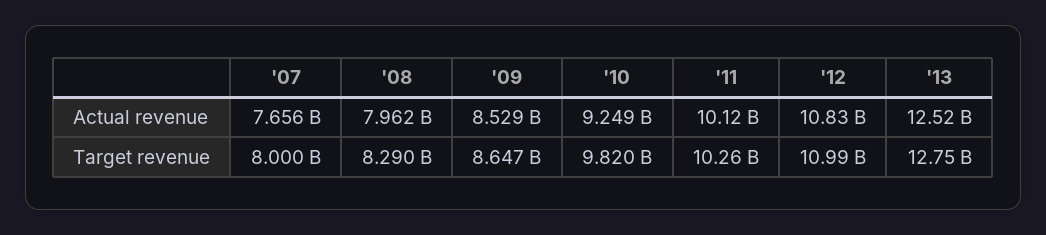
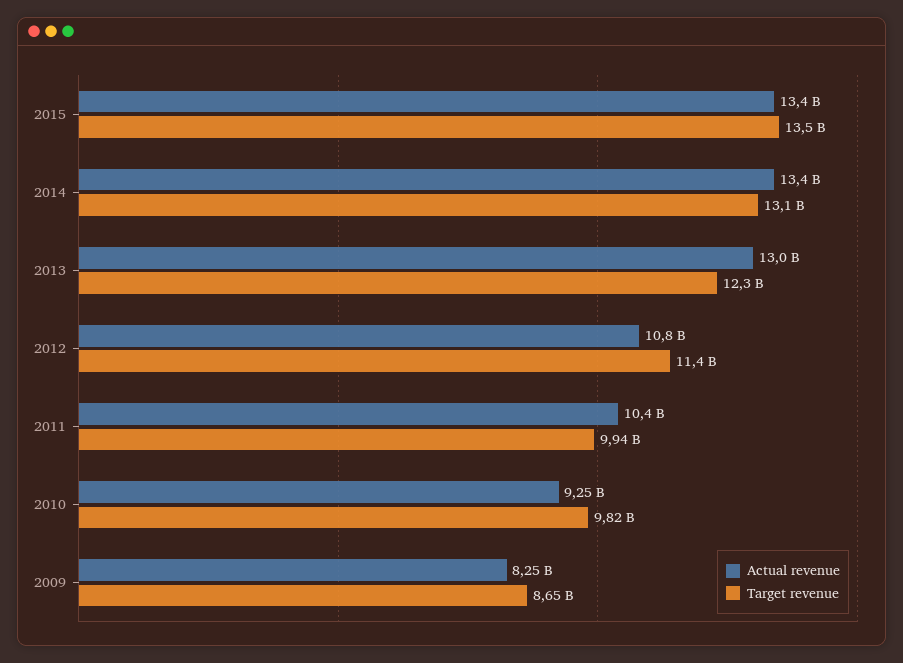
Actual revenue, '07: 7656000000 -> none
Actual revenue, '08: 7962000000 -> none
Actual revenue, '09: 8529000000 -> 8250000000
Actual revenue, '11: 10120000000 -> 10400000000
Actual revenue, '13: 12520000000 -> 13000000000
Target revenue, '07: 8000000000 -> none
Target revenue, '08: 8290000000 -> none
Target revenue, '11: 10260000000 -> 9940000000
Target revenue, '12: 10990000000 -> 11400000000
Target revenue, '13: 12750000000 -> 12300000000
Actual revenue, 2015: none -> 13400000000
Target revenue, 2015: none -> 13500000000
Actual revenue, 2014: none -> 13400000000
Target revenue, 2014: none -> 13100000000

